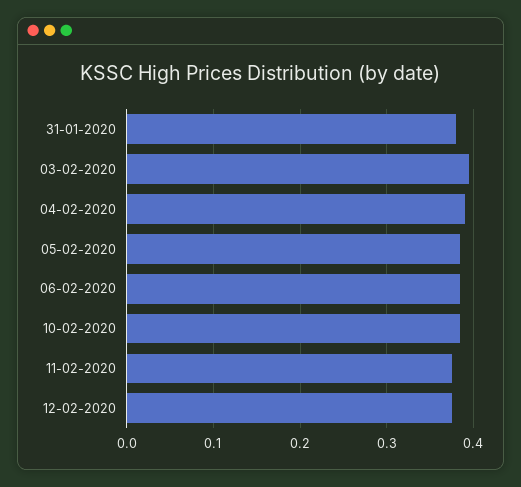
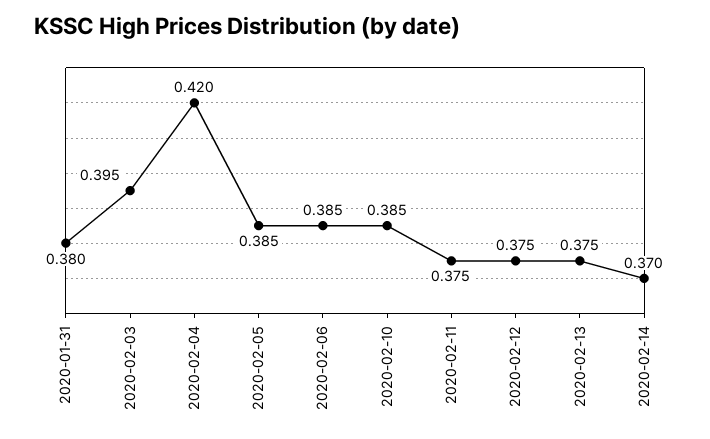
04-02-2020: 0.39 -> 0.42
2020-02-13: none -> 0.375
2020-02-14: none -> 0.37

